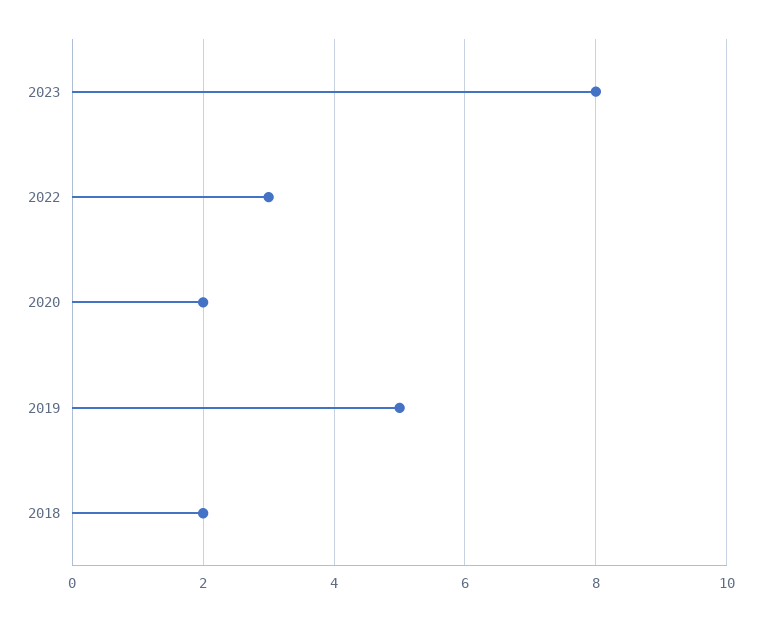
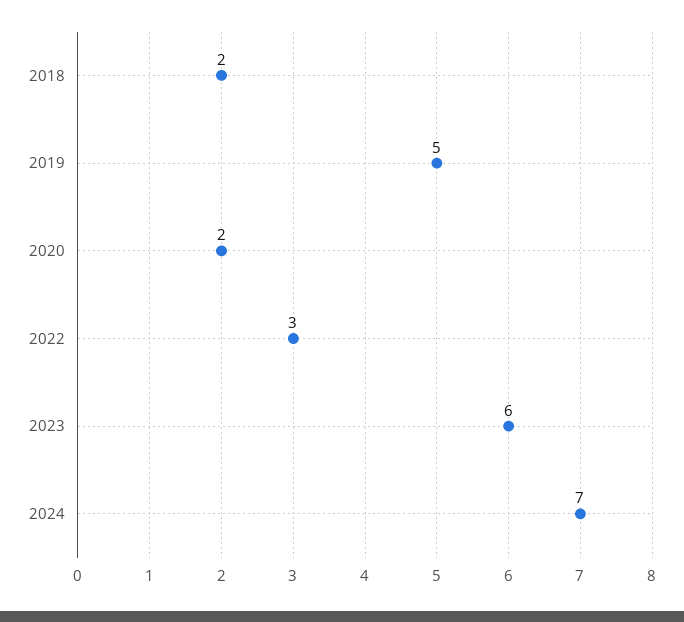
2023: 8 -> 6
2024: none -> 7

